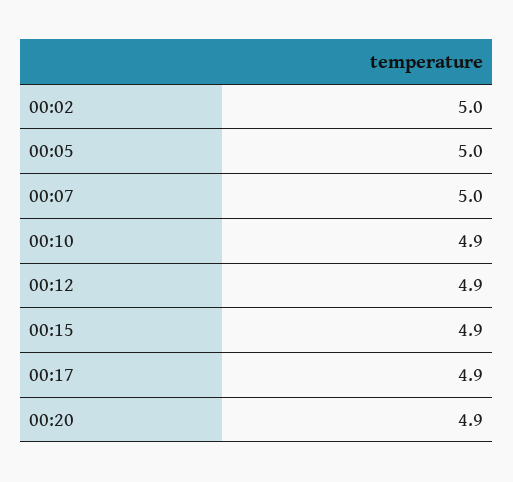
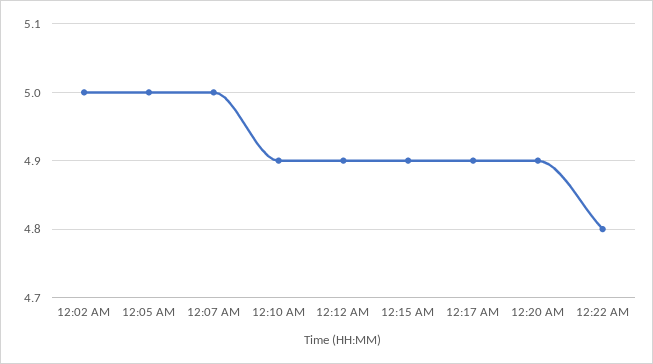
12:22 AM: none -> 4.8

